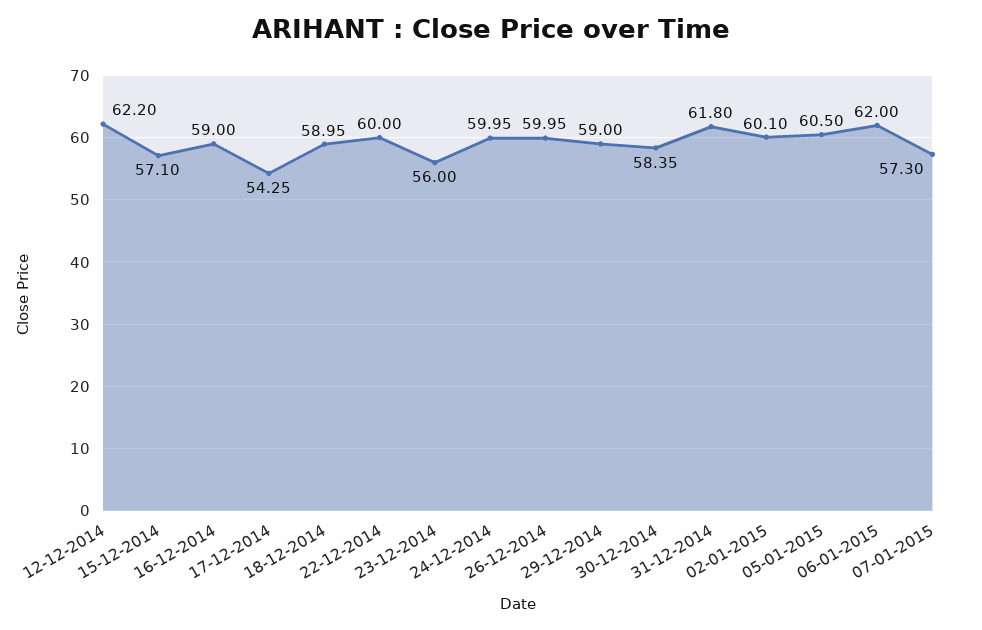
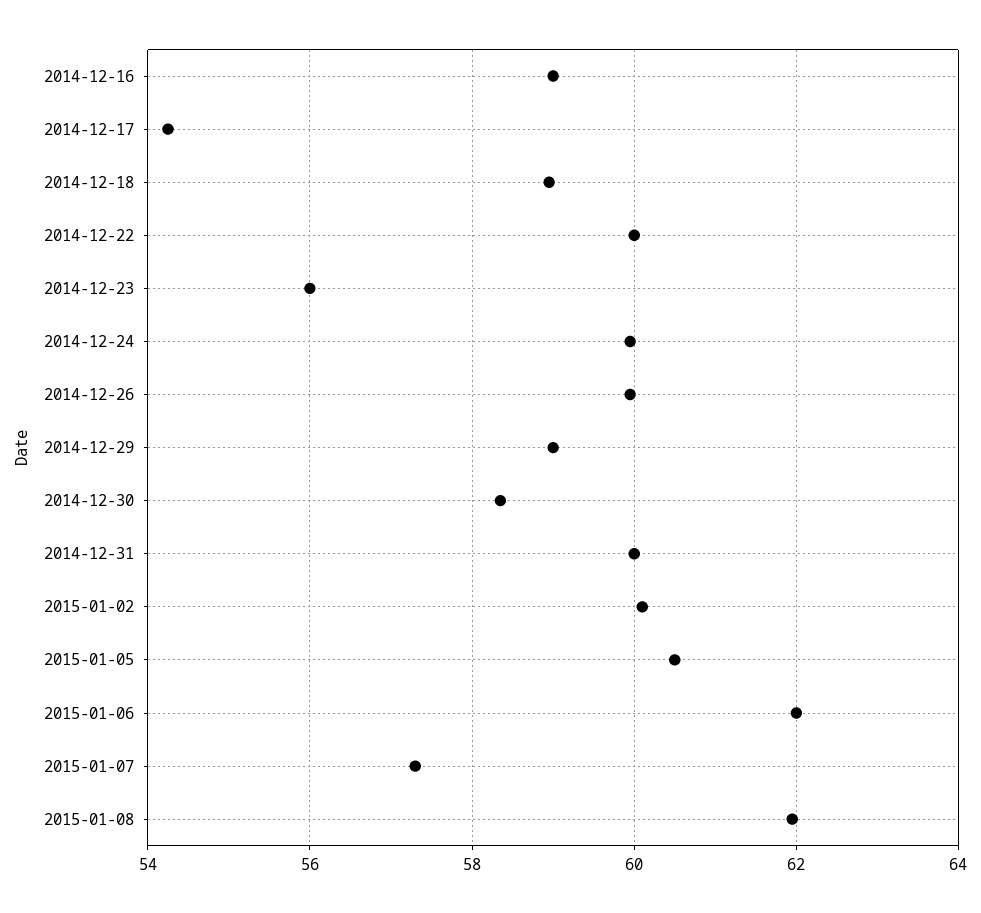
12-12-2014: 62.2 -> none
15-12-2014: 57.1 -> none
31-12-2014: 61.8 -> 60
2015-01-08: none -> 62

